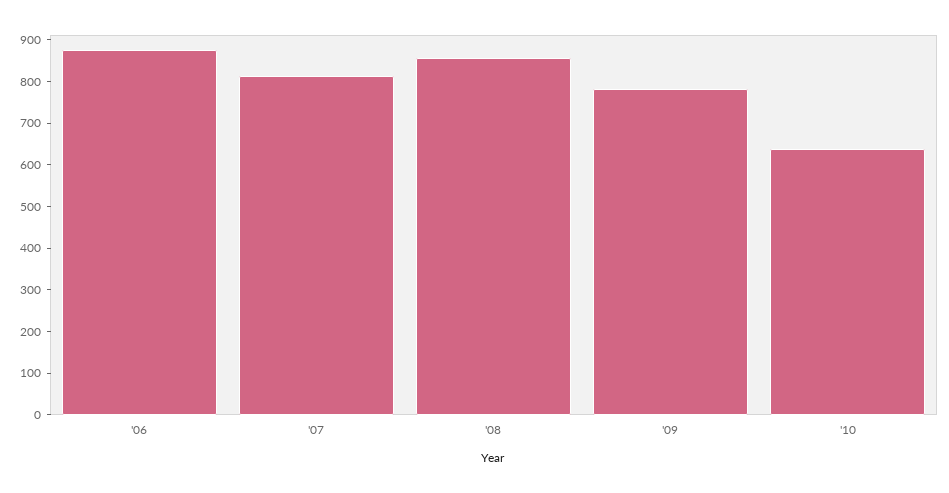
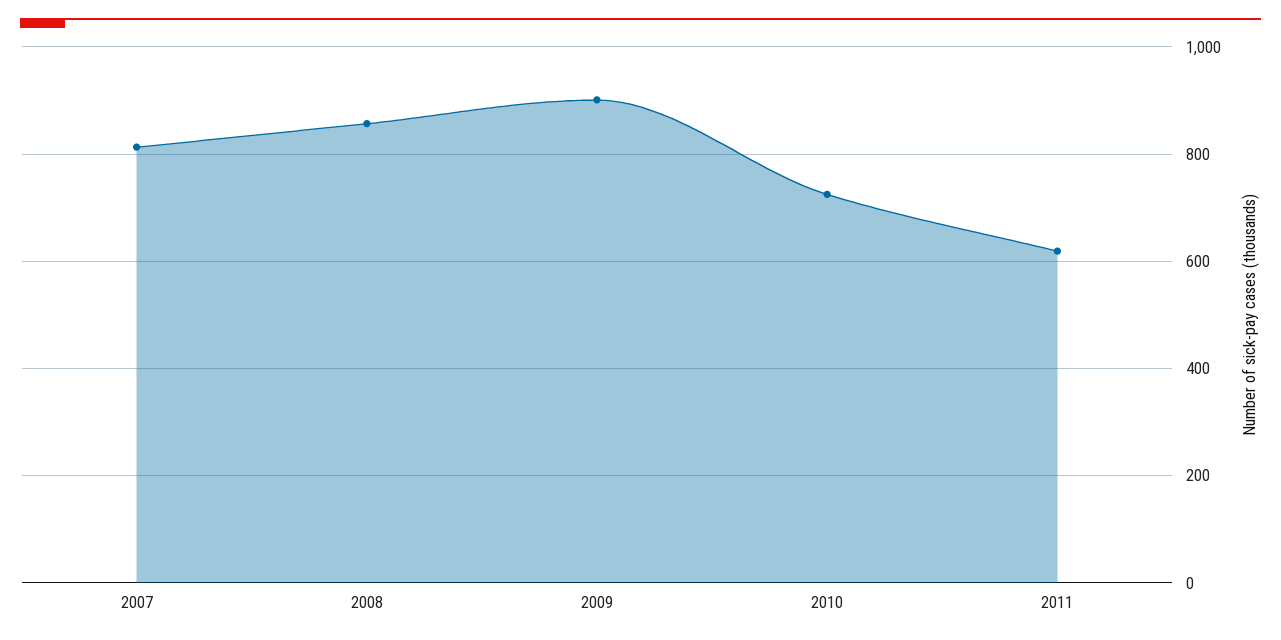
'06: 880 -> none
'09: 780 -> 900
'10: 640 -> 720
2011: none -> 620

